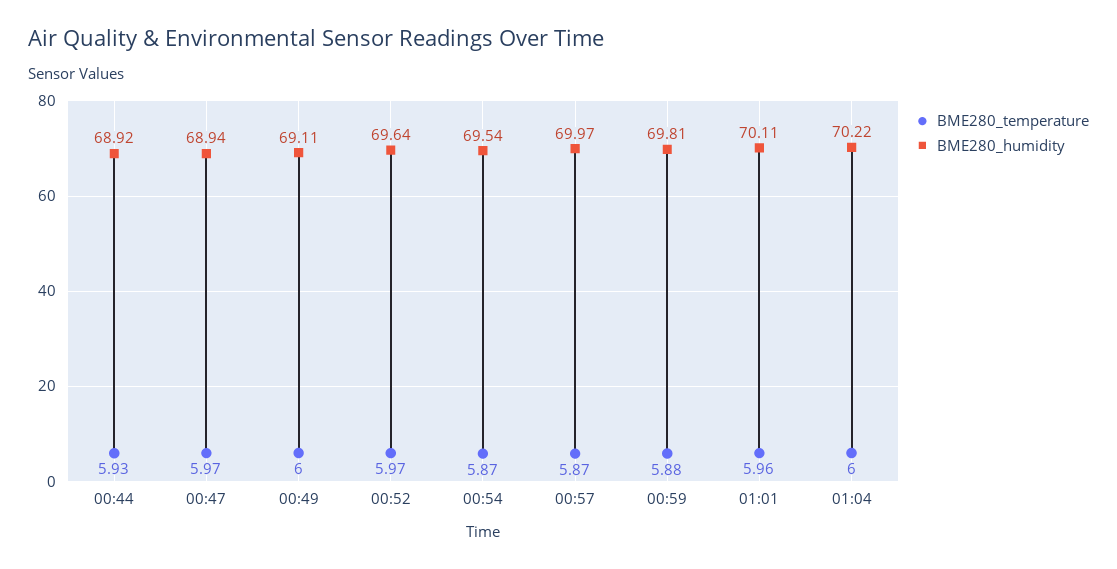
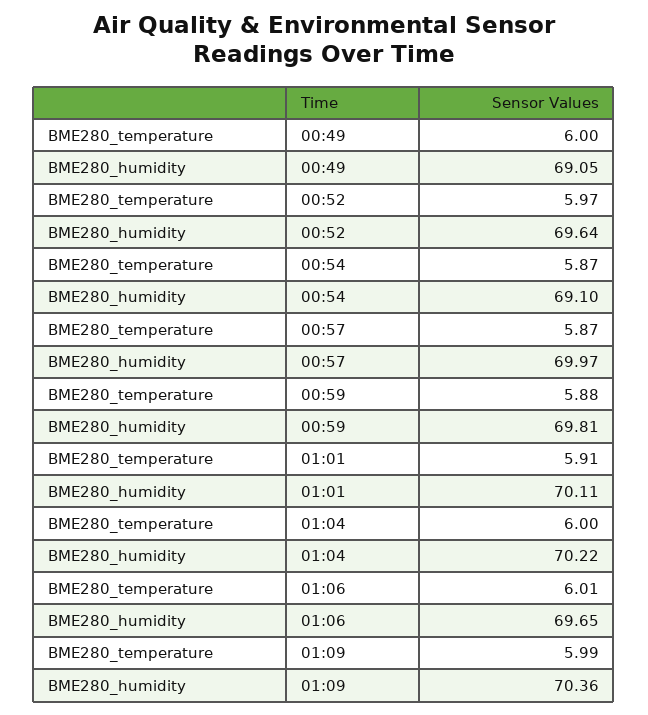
BME280_temperature, 00:44: 5.93 -> none
BME280_humidity, 00:44: 68.92 -> none
BME280_temperature, 00:47: 5.97 -> none
BME280_humidity, 00:47: 68.94 -> none
BME280_humidity, 00:49: 69.11 -> 69.05
BME280_humidity, 00:54: 69.54 -> 69.1
BME280_temperature, 01:01: 5.96 -> 5.91
BME280_temperature, 01:06: none -> 6.01
BME280_humidity, 01:06: none -> 69.65
BME280_temperature, 01:09: none -> 5.99
BME280_humidity, 01:09: none -> 70.36

